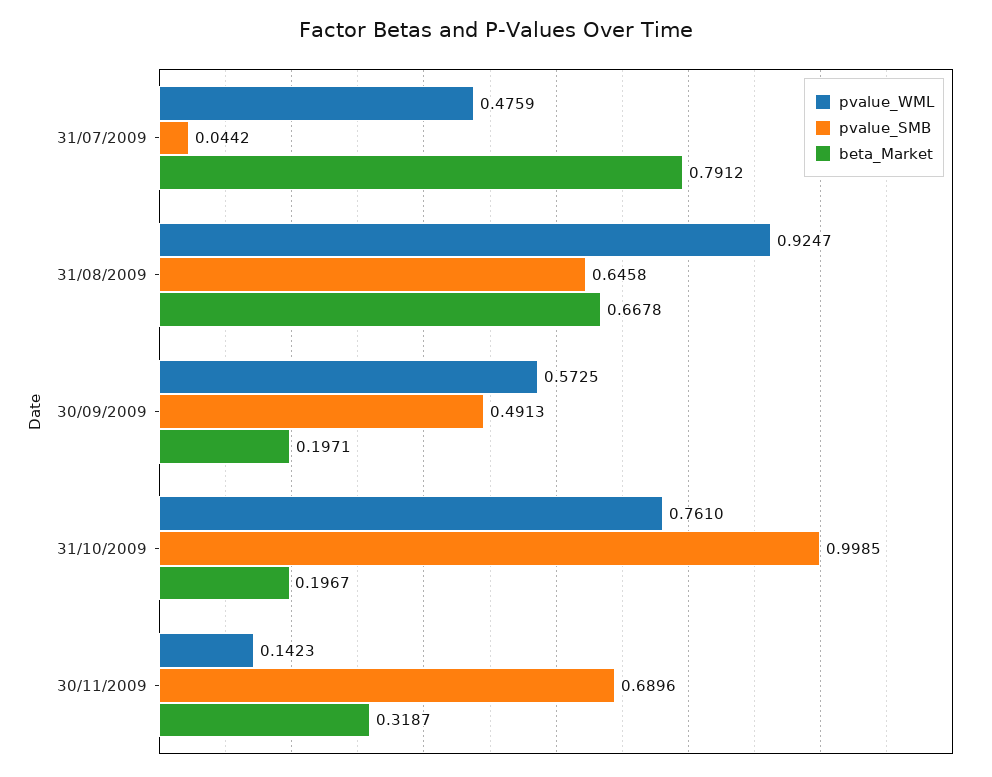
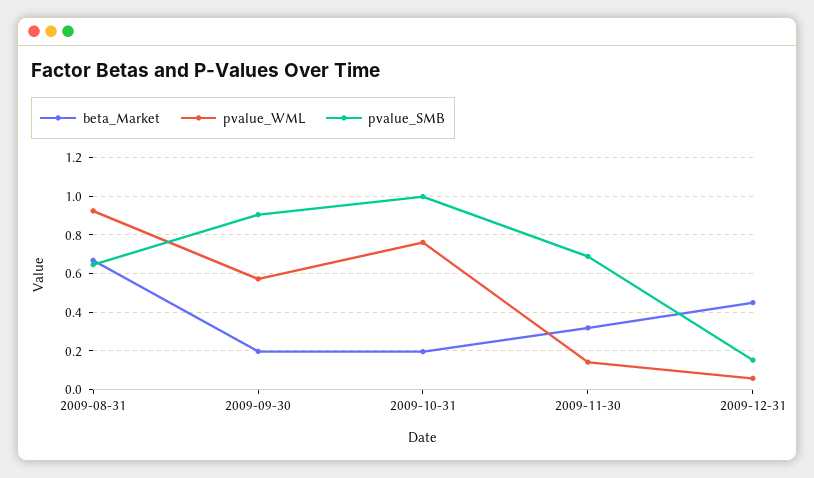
pvalue_WML, 31/07/2009: 0.4759 -> none
pvalue_SMB, 31/07/2009: 0.0442 -> none
beta_Market, 31/07/2009: 0.7912 -> none
pvalue_SMB, 30/09/2009: 0.4913 -> 0.9
beta_Market, 2009-12-31: none -> 0.45
pvalue_WML, 2009-12-31: none -> 0.05
pvalue_SMB, 2009-12-31: none -> 0.15

